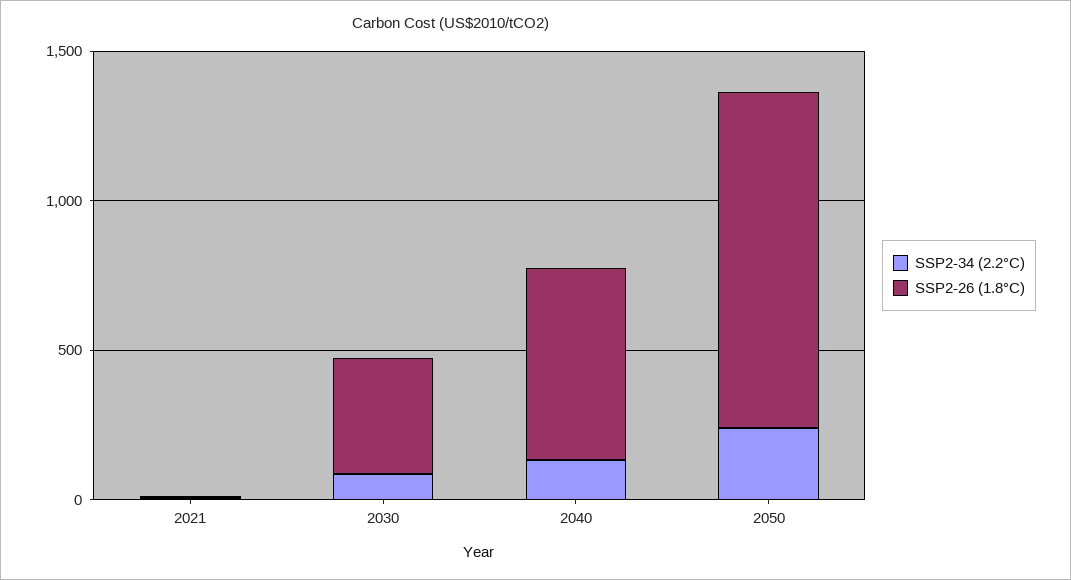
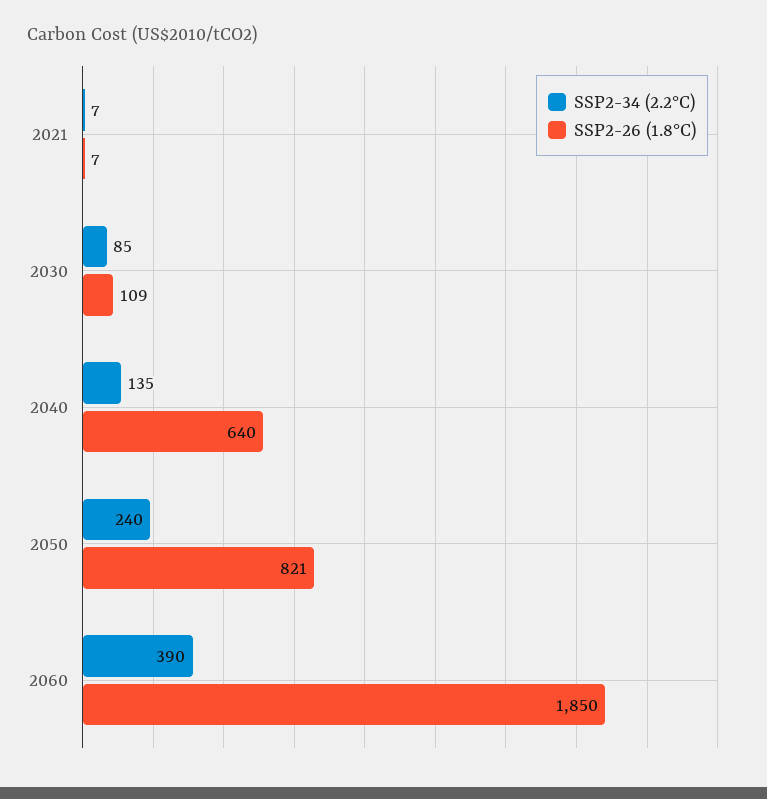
SSP2-26 (1.8°C), 2030: 400 -> 109
SSP2-26 (1.8°C), 2050: 1100 -> 821
SSP2-34 (2.2°C), 2060: none -> 390
SSP2-26 (1.8°C), 2060: none -> 1850

